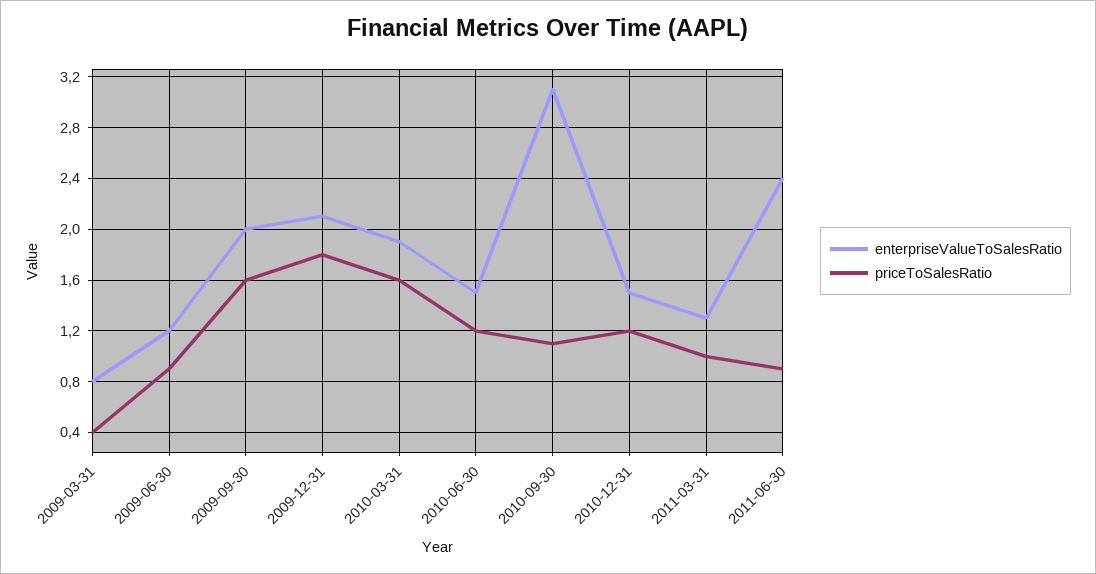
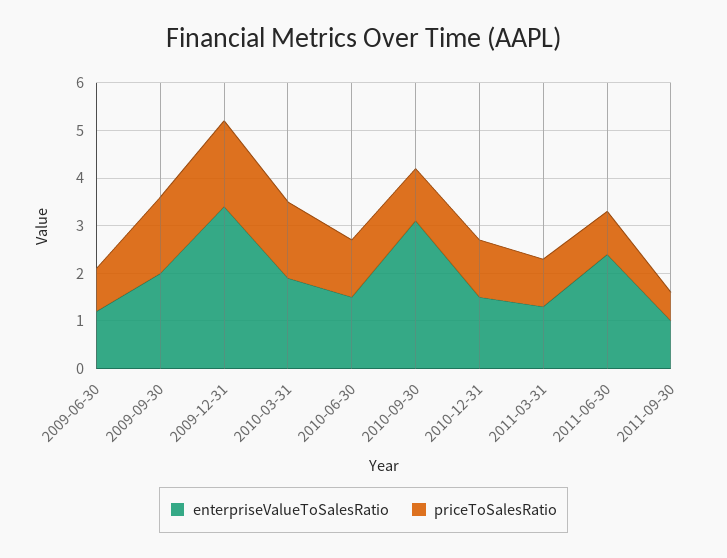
enterpriseValueToSalesRatio, 2009-03-31: 0.8 -> none
priceToSalesRatio, 2009-03-31: 0.4 -> none
enterpriseValueToSalesRatio, 2009-12-31: 2.1 -> 3.5
enterpriseValueToSalesRatio, 2011-09-30: none -> 1
priceToSalesRatio, 2011-09-30: none -> 0.5

